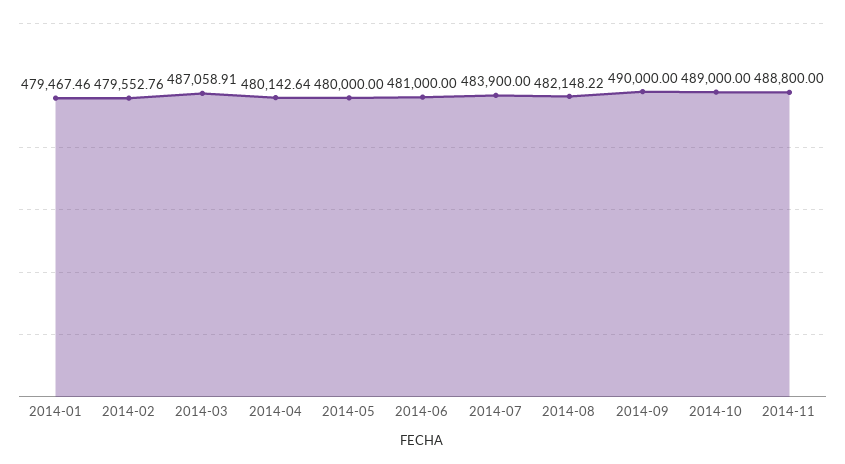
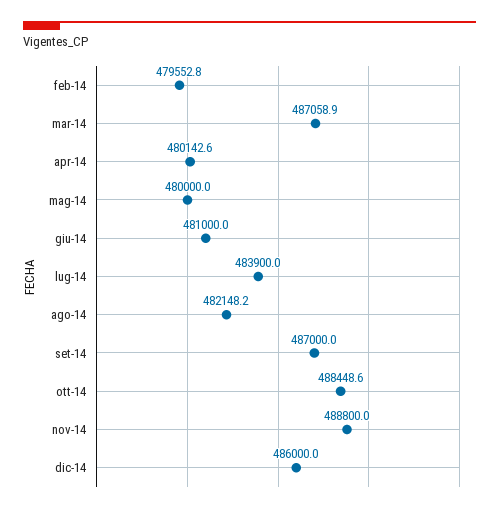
2014-01: 479467.46 -> none
2014-09: 490000 -> 487000
2014-10: 489000 -> 488448.6
dic-14: none -> 486000

